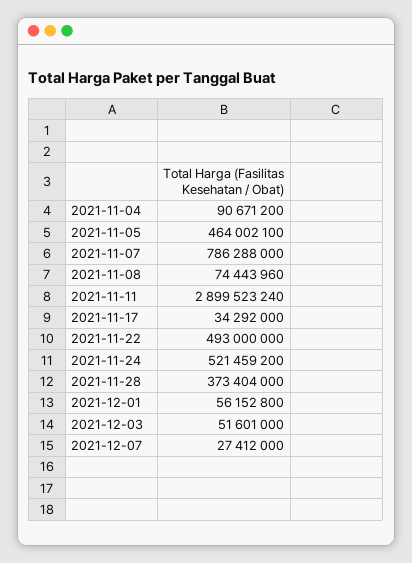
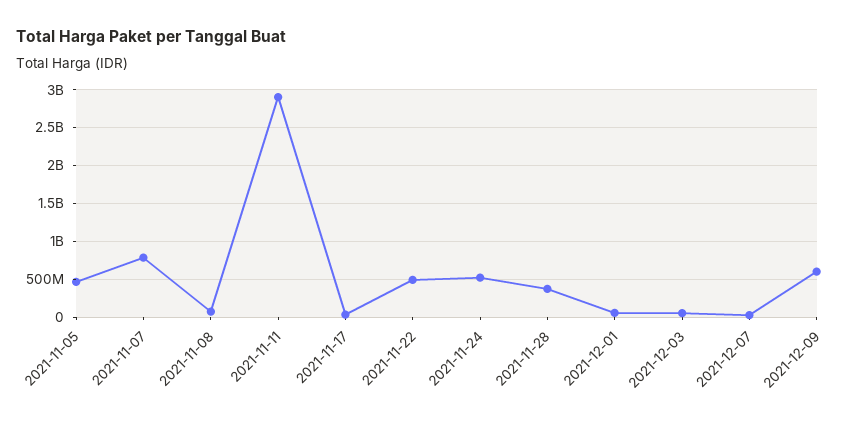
2021-11-04: 90671200 -> none
2021-12-09: none -> 600000000

